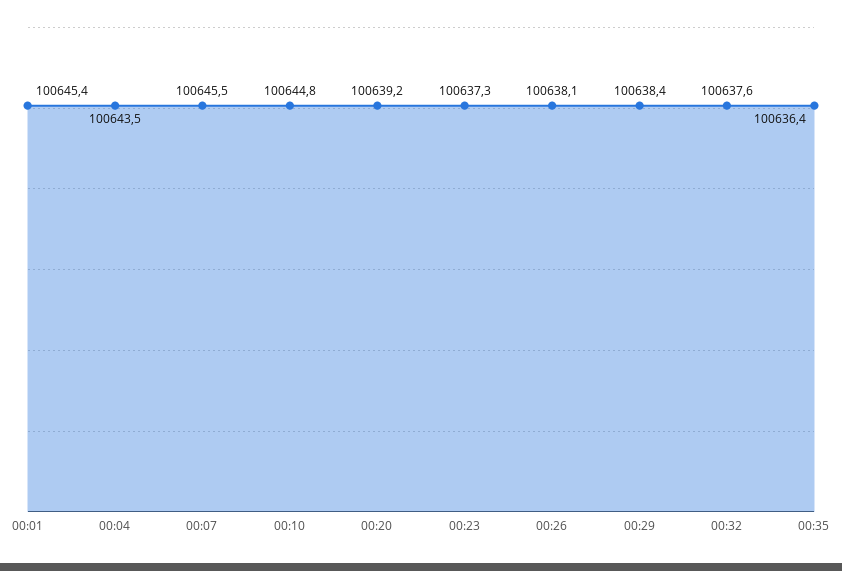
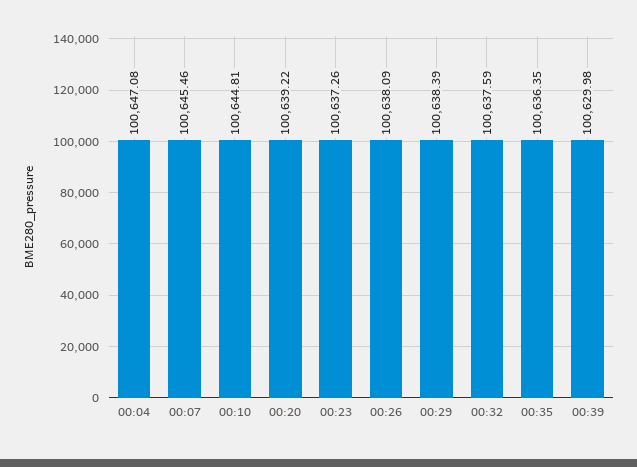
00:01: 100645.4 -> none
00:04: 100643.5 -> 100647.08
00:39: none -> 100629.98

